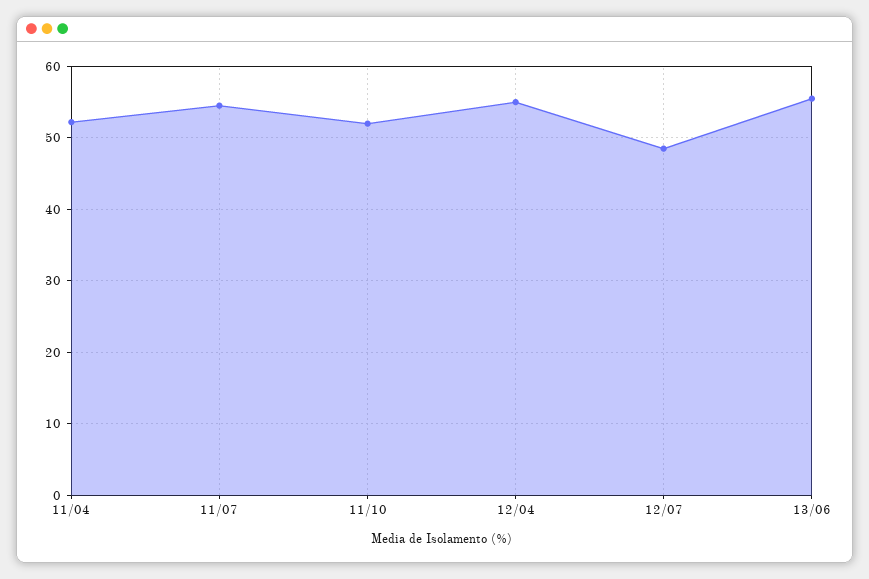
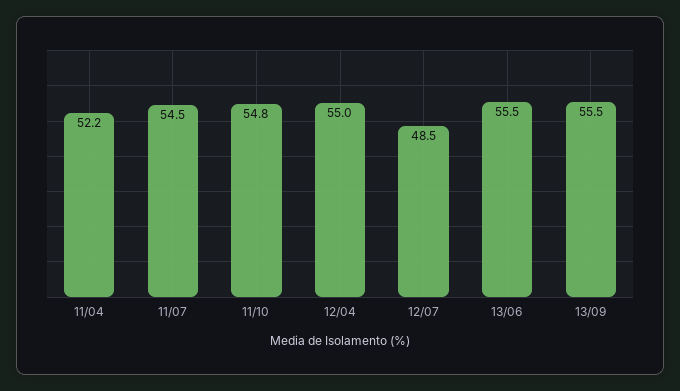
11/10: 52 -> 54.8
13/09: none -> 55.5

